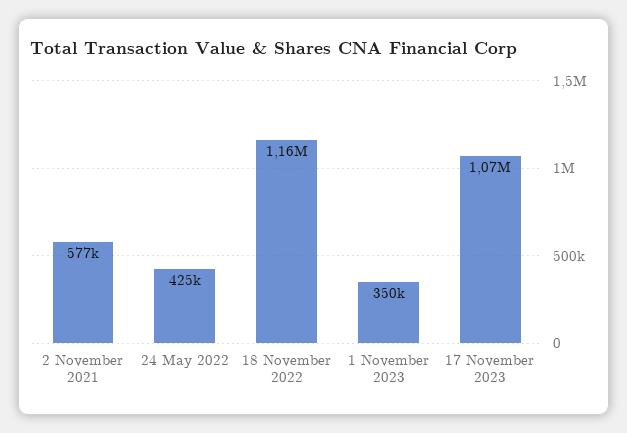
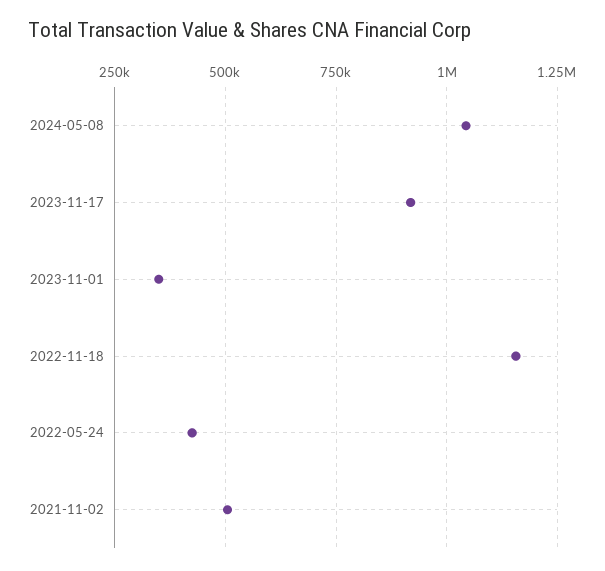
2 November 2021: 577000 -> 500000
17 November 2023: 1070000 -> 925000
2024-05-08: none -> 1050000

